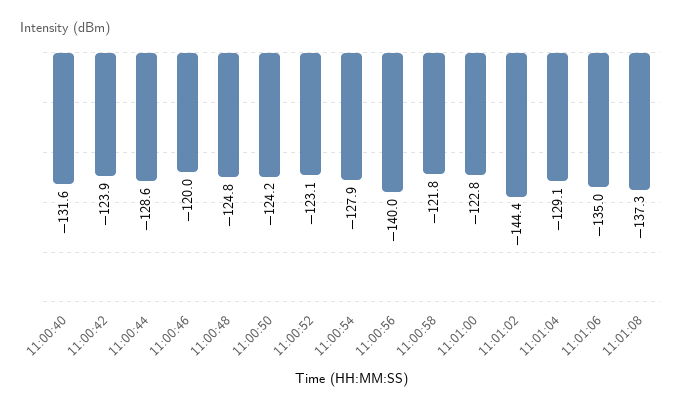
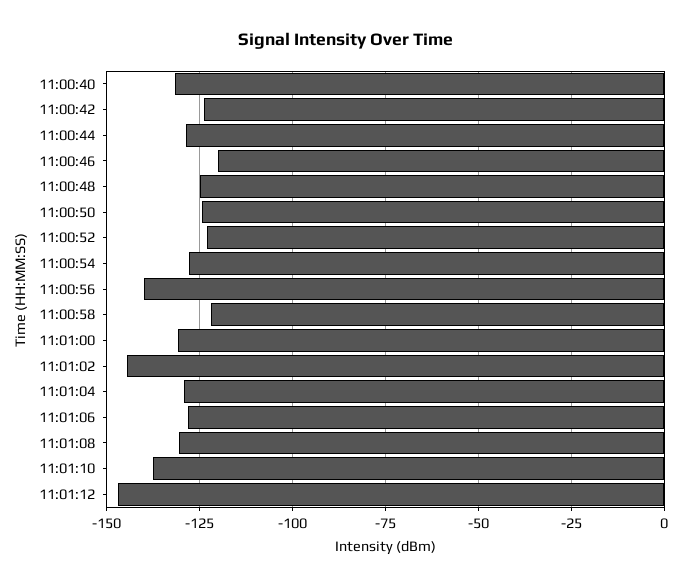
11:01:00: -122.8 -> -130
11:01:06: -135 -> -127.5
11:01:08: -137.3 -> -130
11:01:10: none -> -137.5
11:01:12: none -> -147.5

